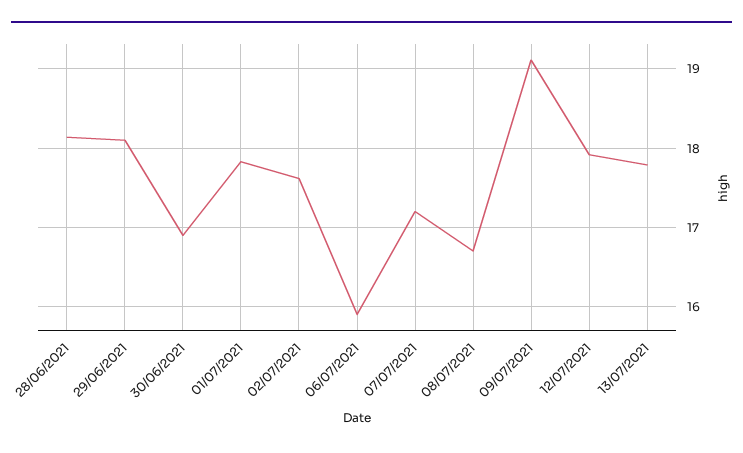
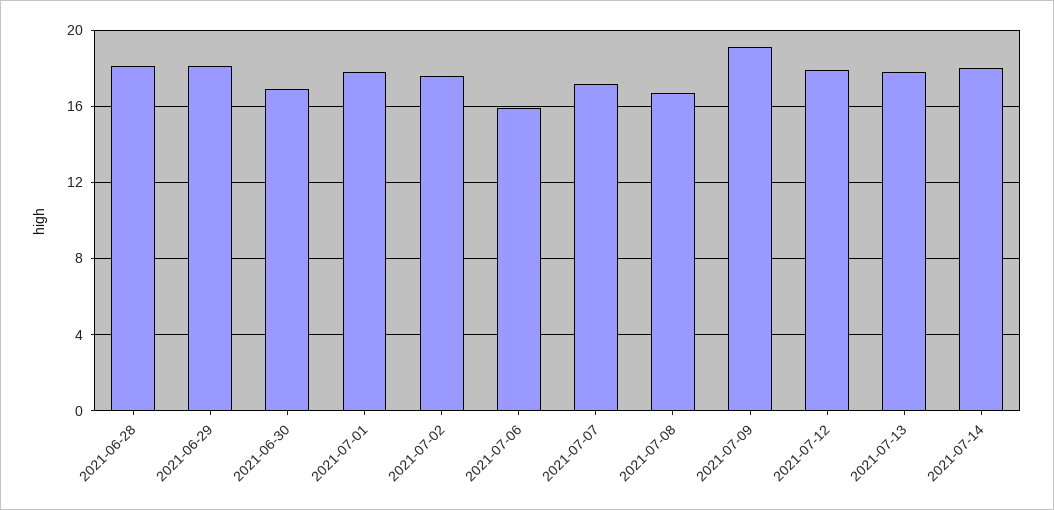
2021-07-14: none -> 18

